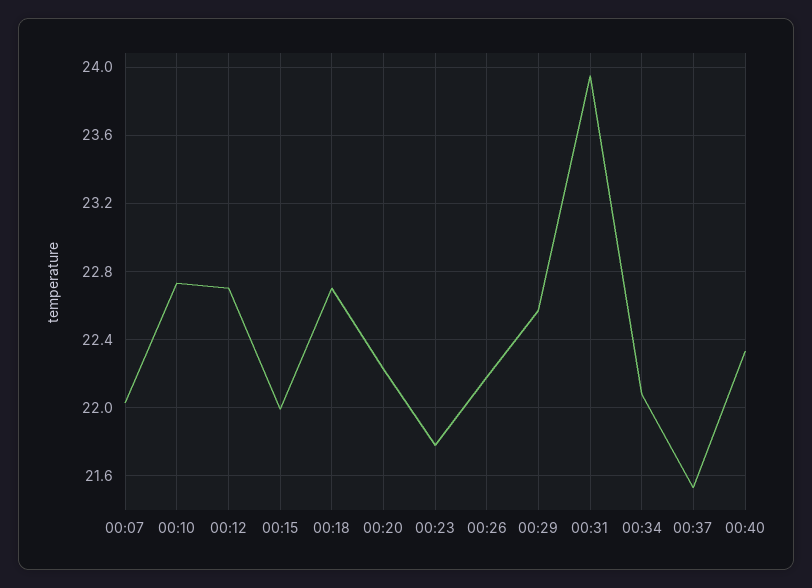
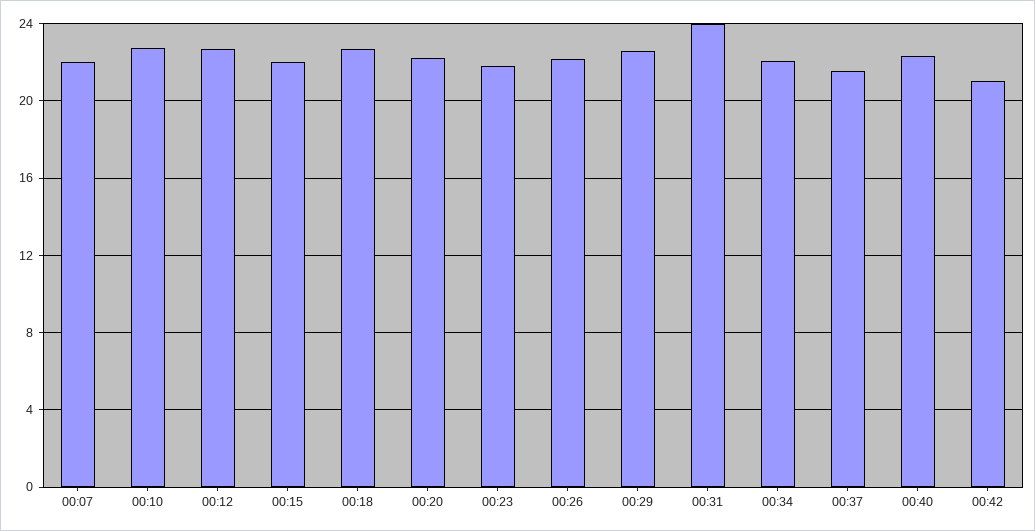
00:42: none -> 21

